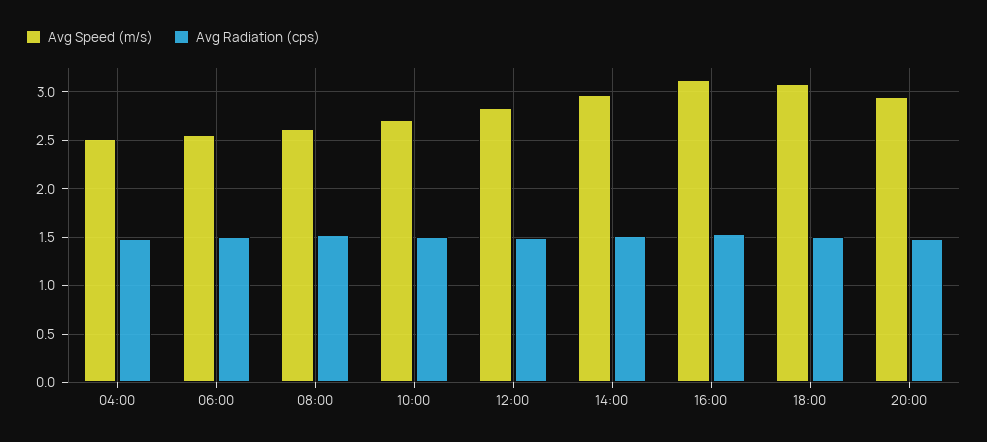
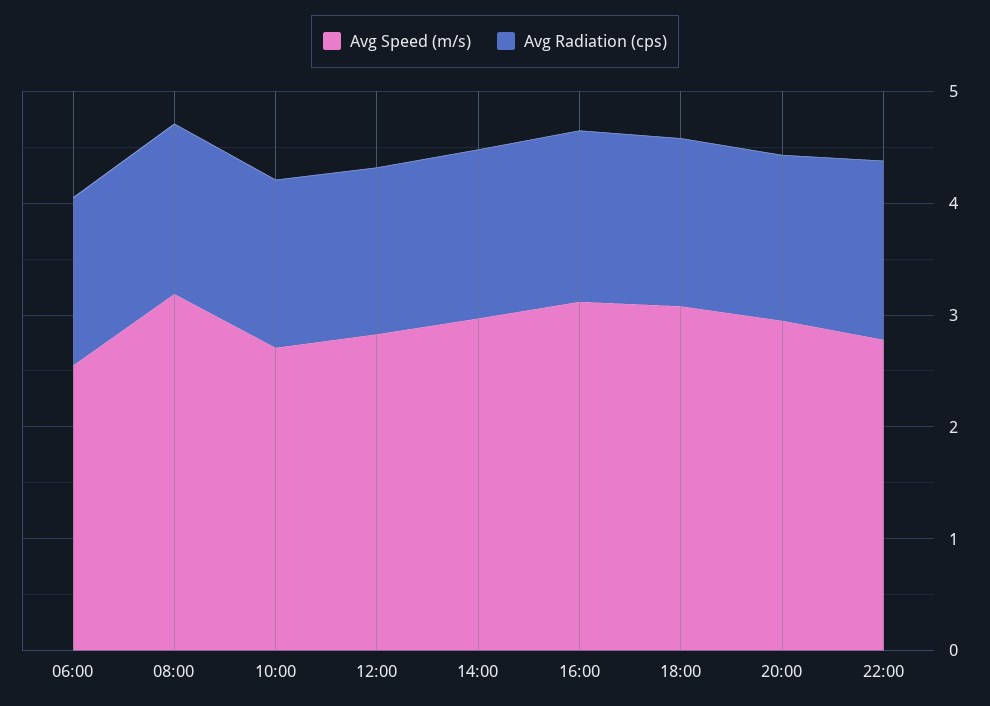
Avg Speed (m/s), 04:00: 2.5 -> none
Avg Radiation (cps), 04:00: 1.5 -> none
Avg Speed (m/s), 08:00: 2.6 -> 3.2
Avg Speed (m/s), 22:00: none -> 2.8
Avg Radiation (cps), 22:00: none -> 1.6

